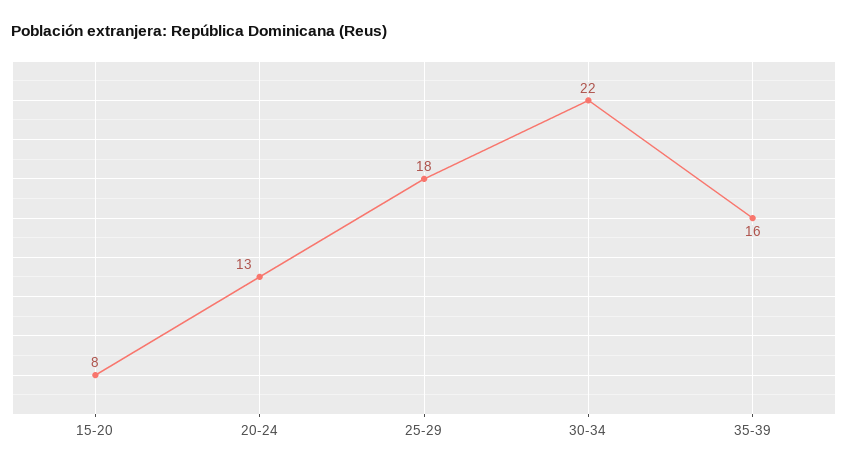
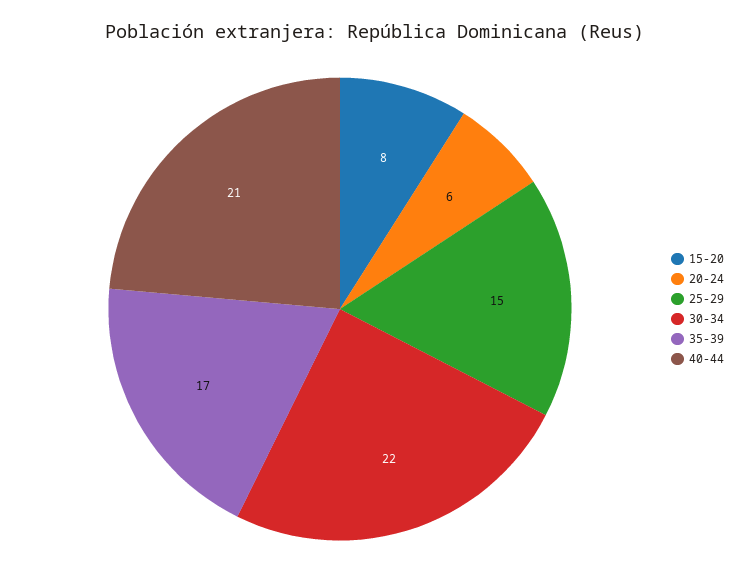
20-24: 13 -> 6
25-29: 18 -> 15
35-39: 16 -> 17
40-44: none -> 21

